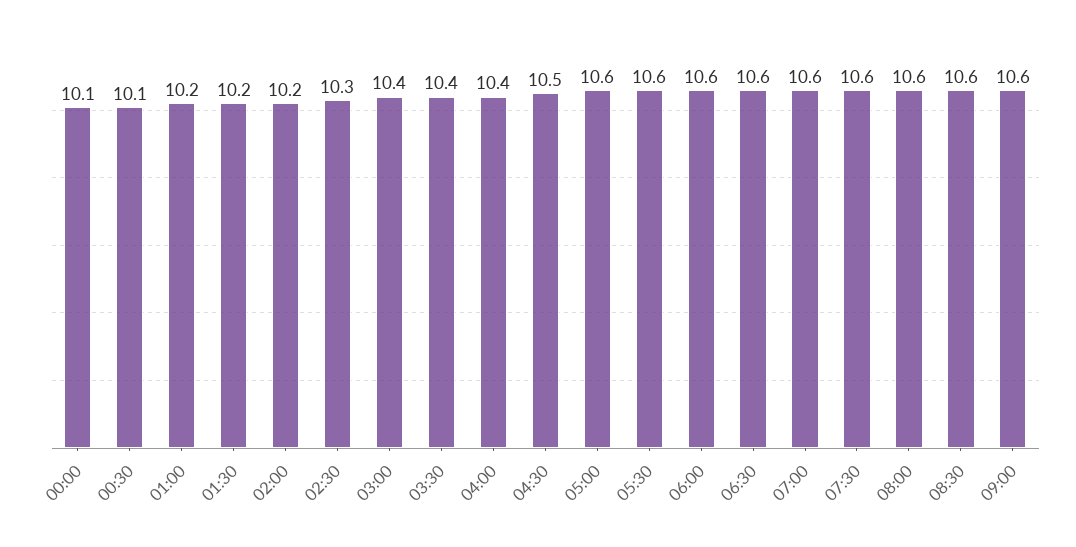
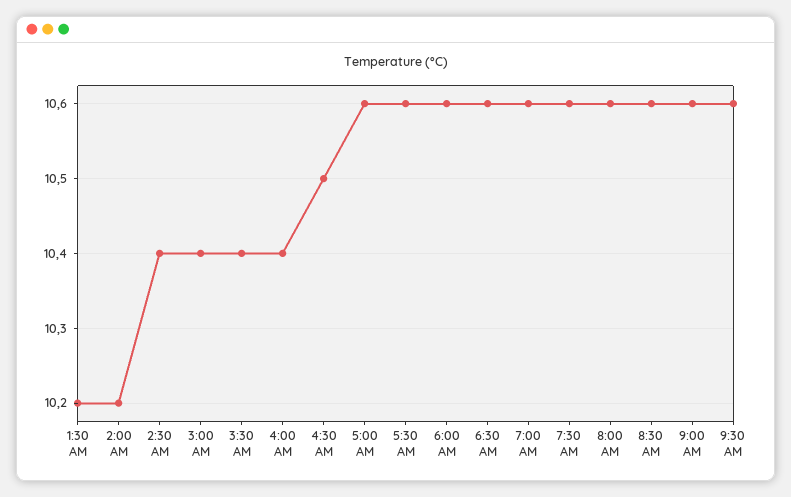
00:00: 10.1 -> none
00:30: 10.1 -> none
01:00: 10.2 -> none
02:30: 10.3 -> 10.4
9:30 AM: none -> 10.6

